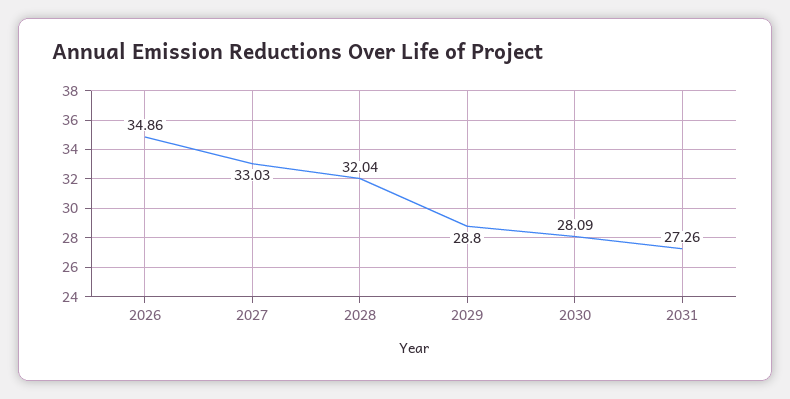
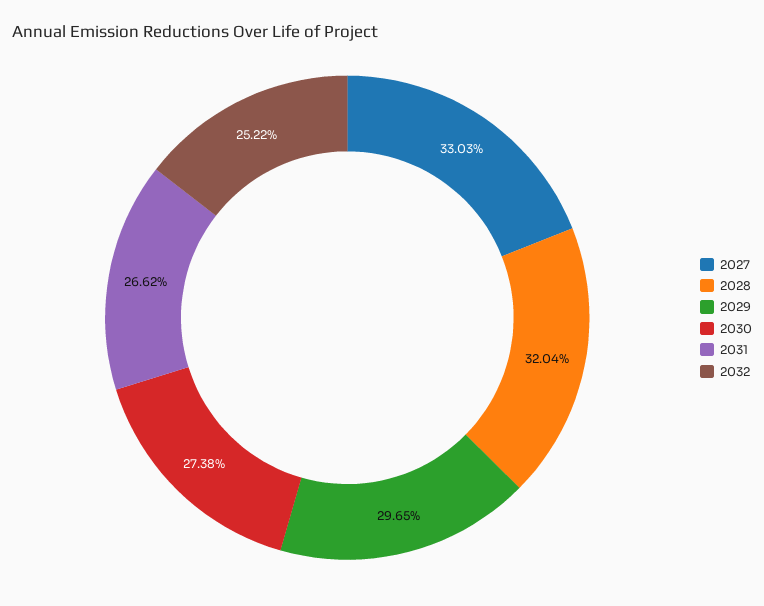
2026: 34.86 -> none
2029: 28.8 -> 29.65
2030: 28.09 -> 27.38
2031: 27.26 -> 26.62
2032: none -> 25.22

